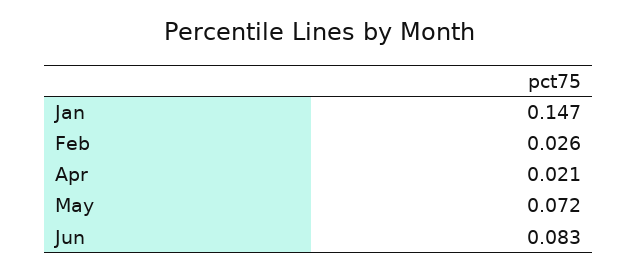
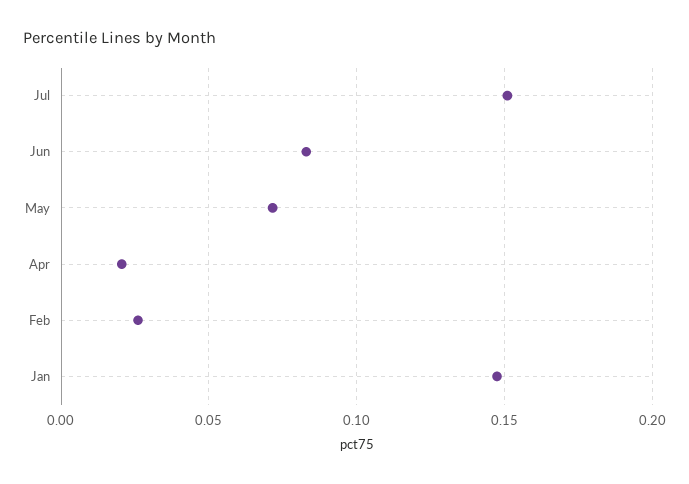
Jul: none -> 0.15

